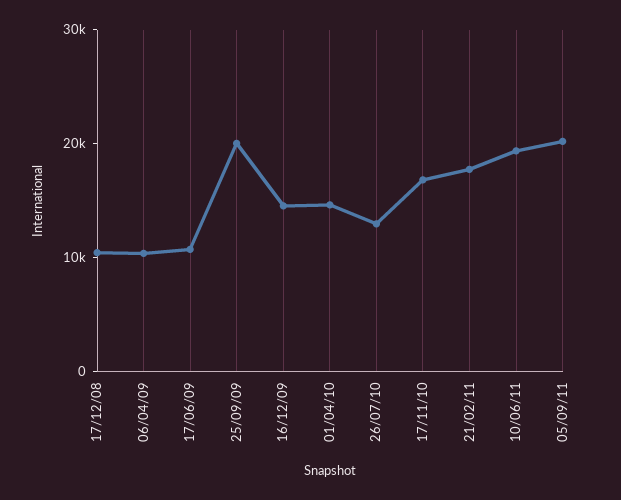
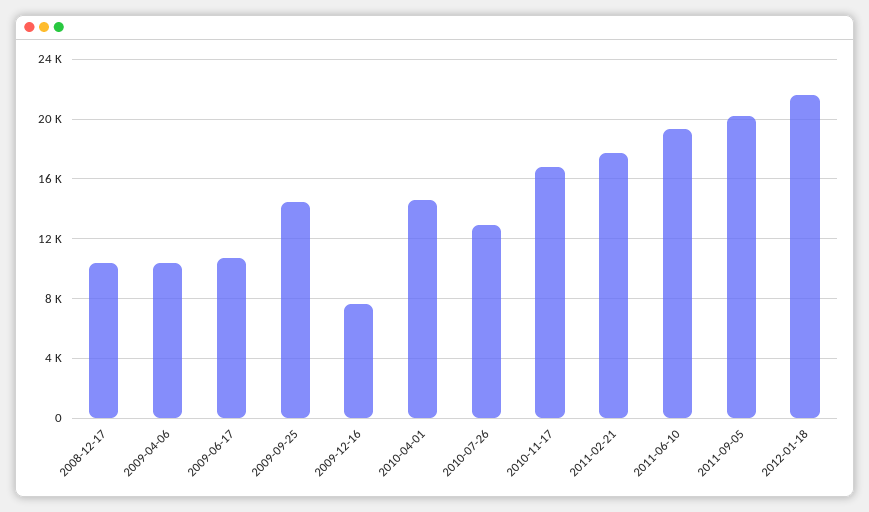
25/09/09: 20000 -> 14500
16/12/09: 14000 -> 7500
2012-01-18: none -> 21500

